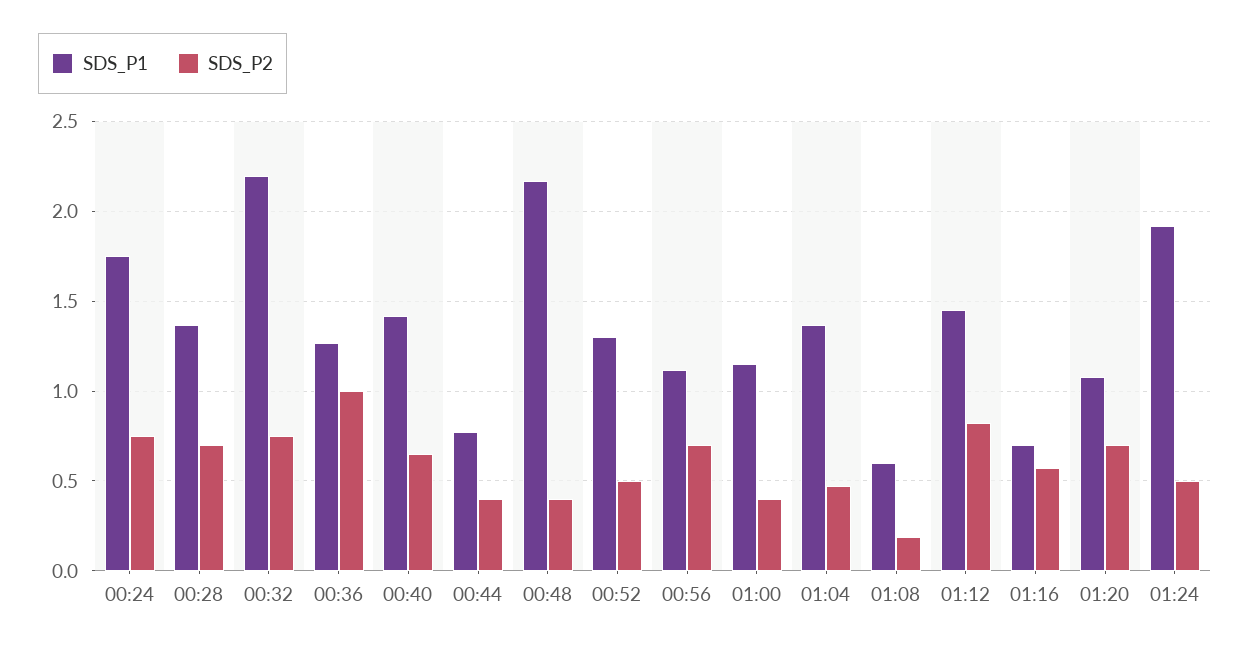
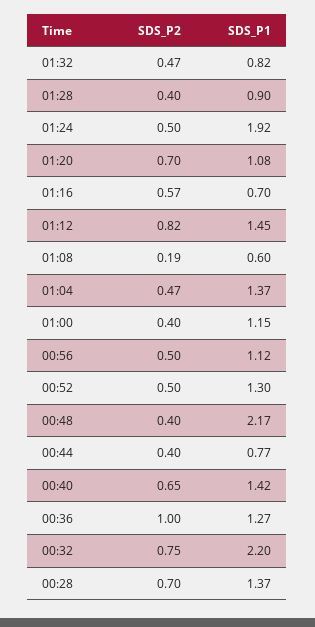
SDS_P1, 00:24: 1.75 -> none
SDS_P2, 00:24: 0.75 -> none
SDS_P2, 00:56: 0.7 -> 0.5
SDS_P2, 01:32: none -> 0.47
SDS_P1, 01:32: none -> 0.82
SDS_P2, 01:28: none -> 0.4
SDS_P1, 01:28: none -> 0.9

